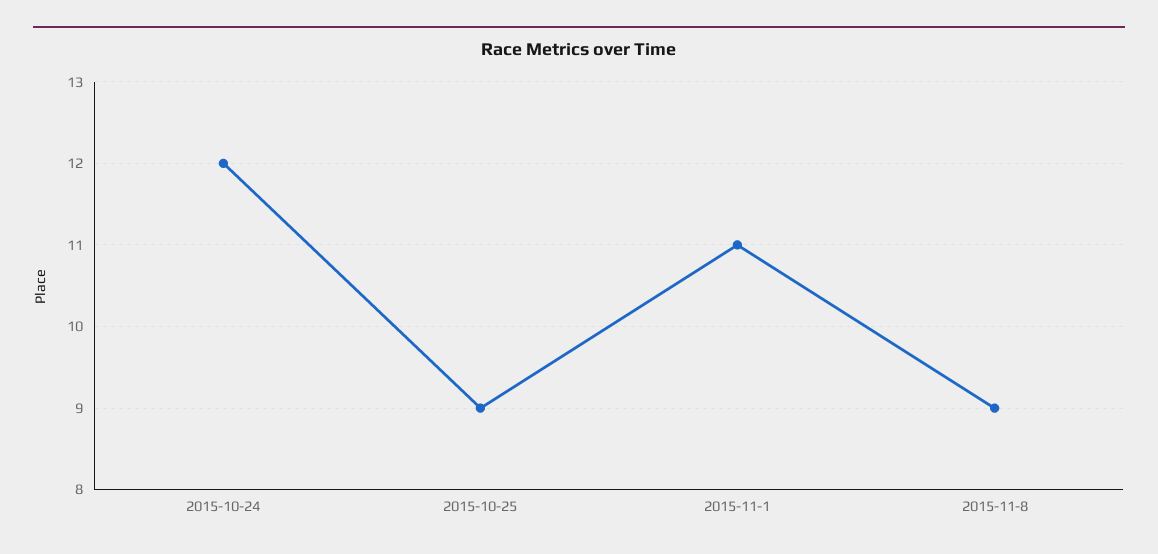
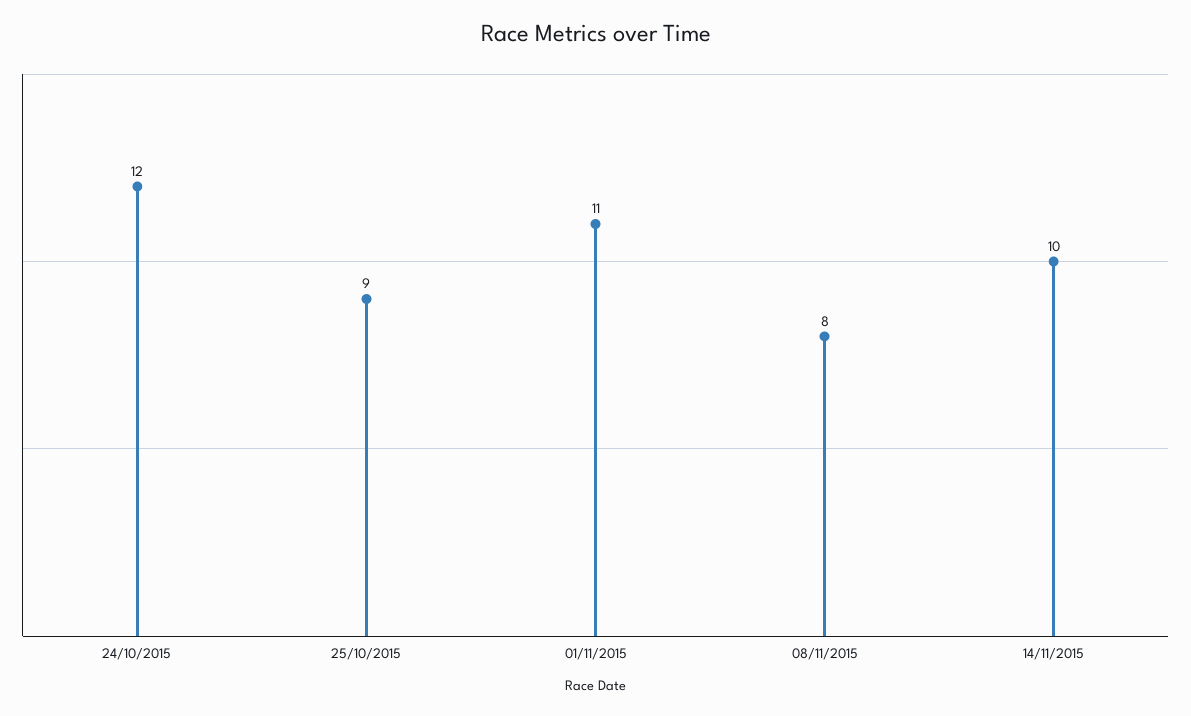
2015-11-8: 9 -> 8
14/11/2015: none -> 10

